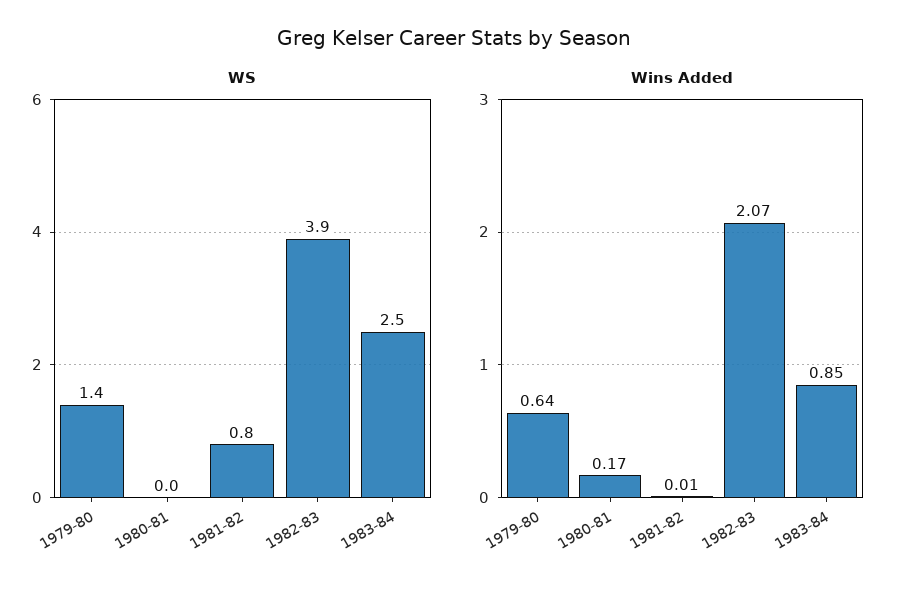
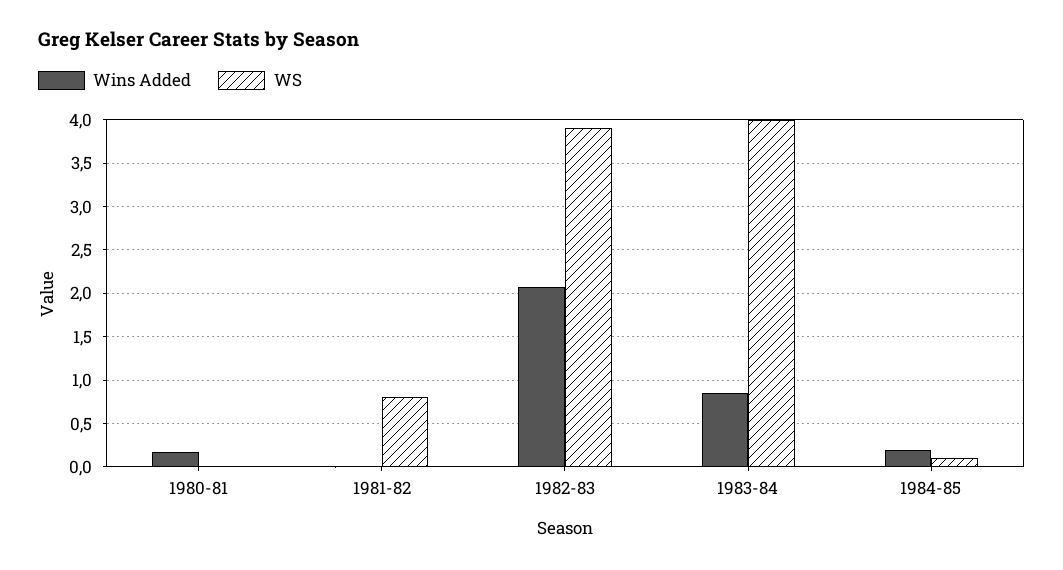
WS, 1979-80: 1.4 -> none
WS, 1983-84: 2.5 -> 4
Wins Added, 1979-80: 0.64 -> none
Wins Added, 1984-85: none -> 0.2
WS, 1984-85: none -> 0.1

